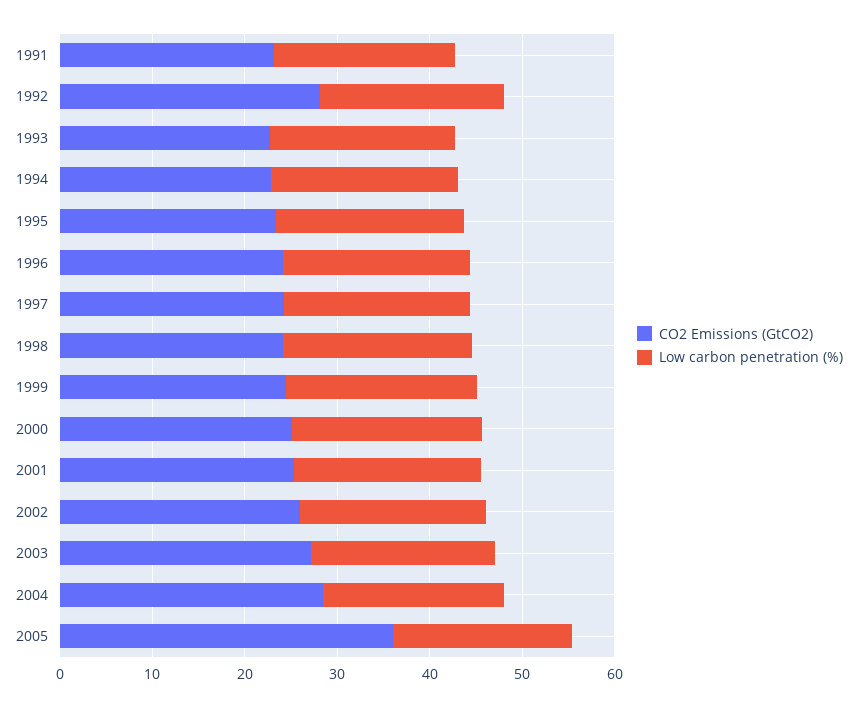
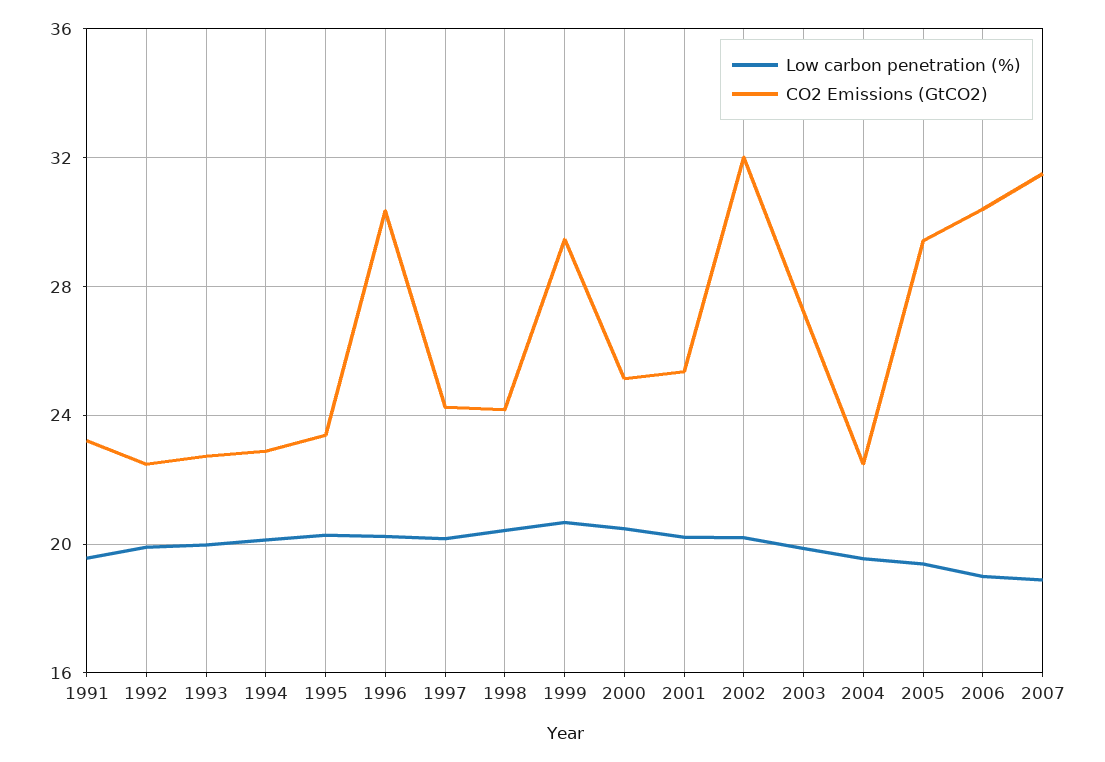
CO2 Emissions (GtCO2), 1992: 28 -> 22.5
CO2 Emissions (GtCO2), 1996: 24 -> 30.5
CO2 Emissions (GtCO2), 1999: 24 -> 29.5
CO2 Emissions (GtCO2), 2002: 26 -> 32
CO2 Emissions (GtCO2), 2004: 28 -> 22.5
CO2 Emissions (GtCO2), 2005: 36 -> 29.5
Low carbon penetration (%), 2006: none -> 19
CO2 Emissions (GtCO2), 2006: none -> 30.5
Low carbon penetration (%), 2007: none -> 19
CO2 Emissions (GtCO2), 2007: none -> 31.5

